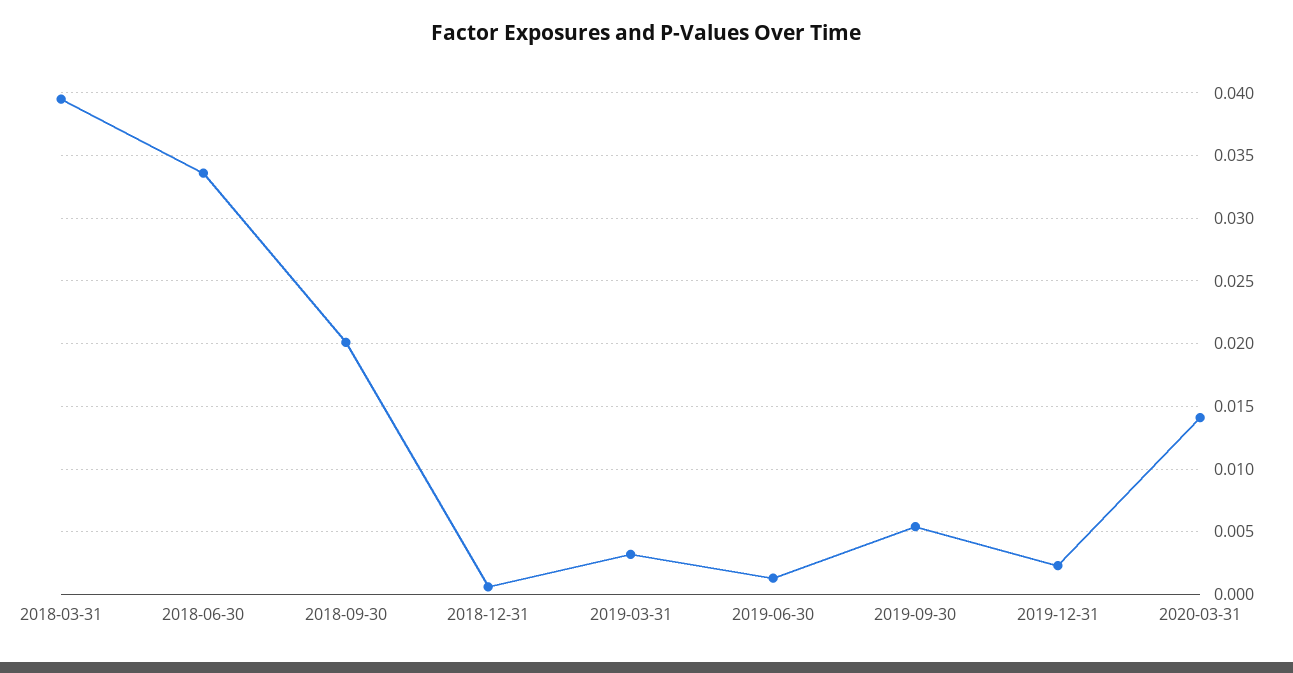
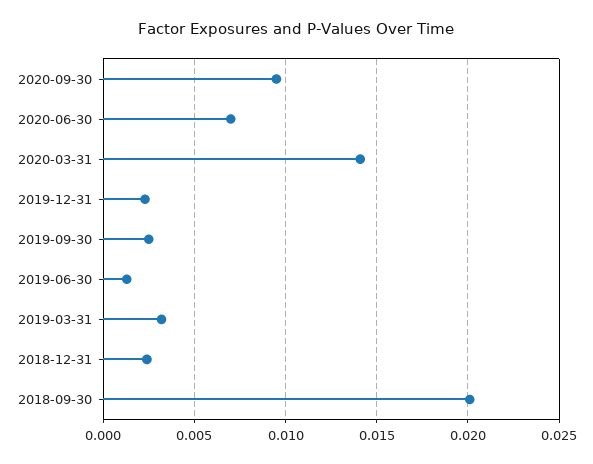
2018-03-31: 0.0395 -> none
2018-06-30: 0.0335 -> none
2018-12-31: 0.0005 -> 0.0025
2019-09-30: 0.0055 -> 0.0025
2020-09-30: none -> 0.0095
2020-06-30: none -> 0.007

